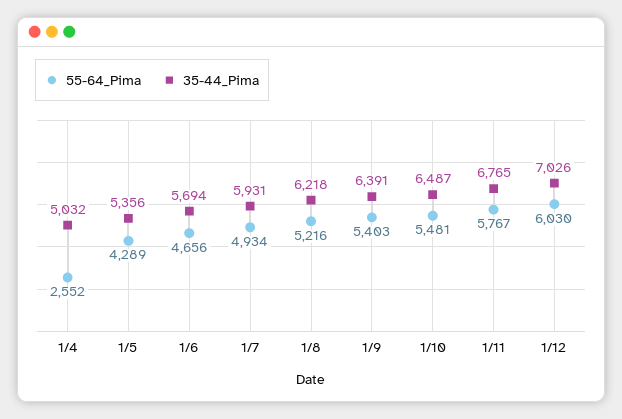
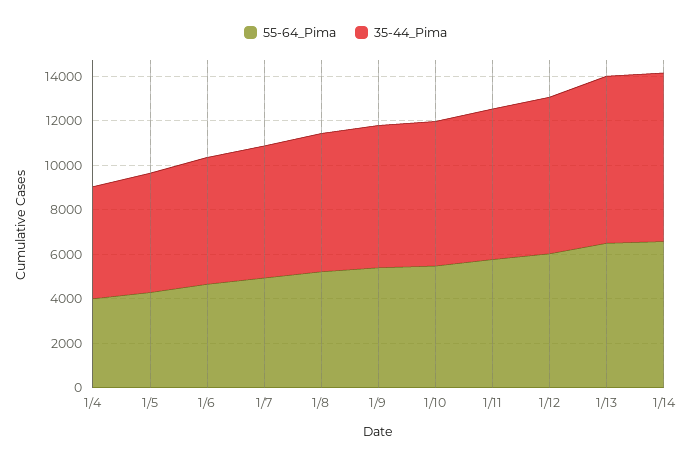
55-64_Pima, 1/4: 2552 -> 4000
55-64_Pima, 1/13: none -> 6500
35-44_Pima, 1/13: none -> 7500
55-64_Pima, 1/14: none -> 6500
35-44_Pima, 1/14: none -> 7500

